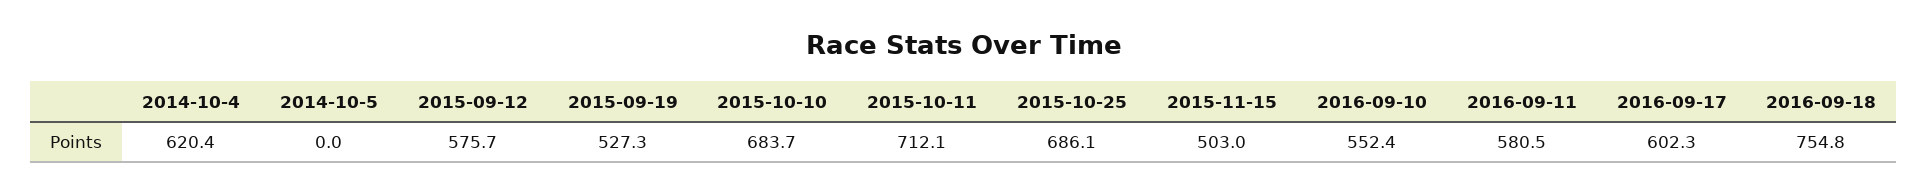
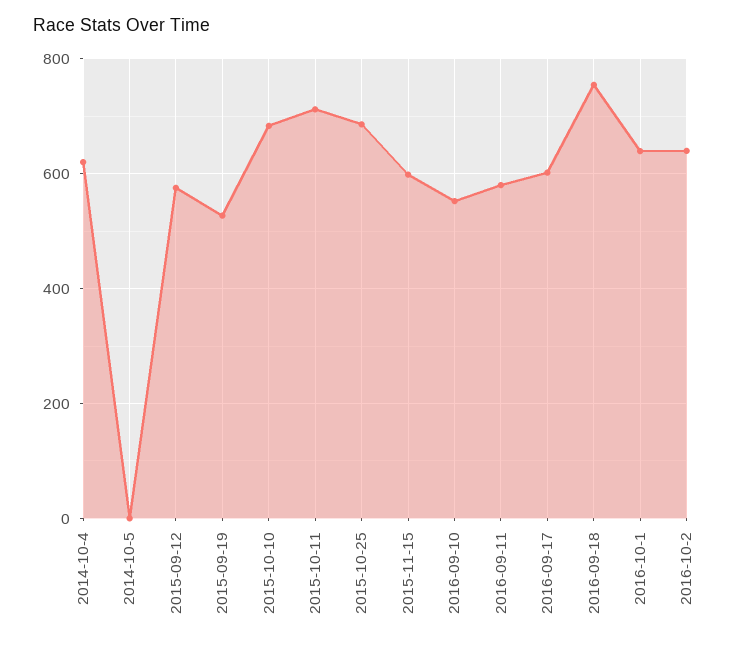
2015-11-15: 503 -> 600
2016-10-1: none -> 640
2016-10-2: none -> 640

